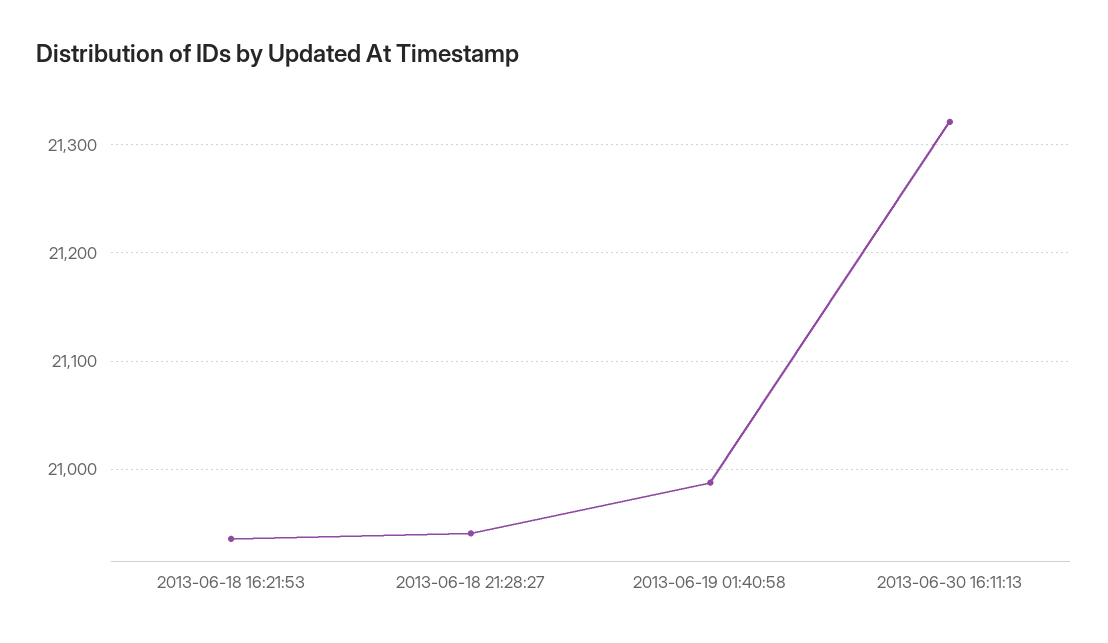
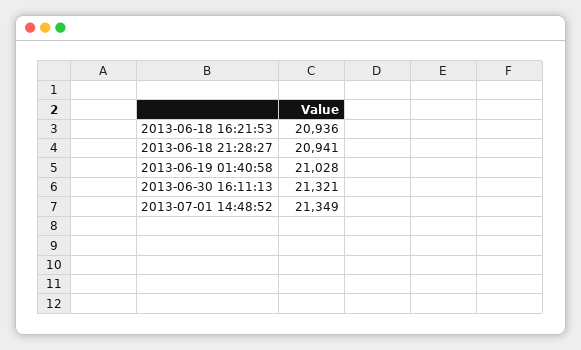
2013-06-19 01:40:58: 20990 -> 21028
2013-07-01 14:48:52: none -> 21349

